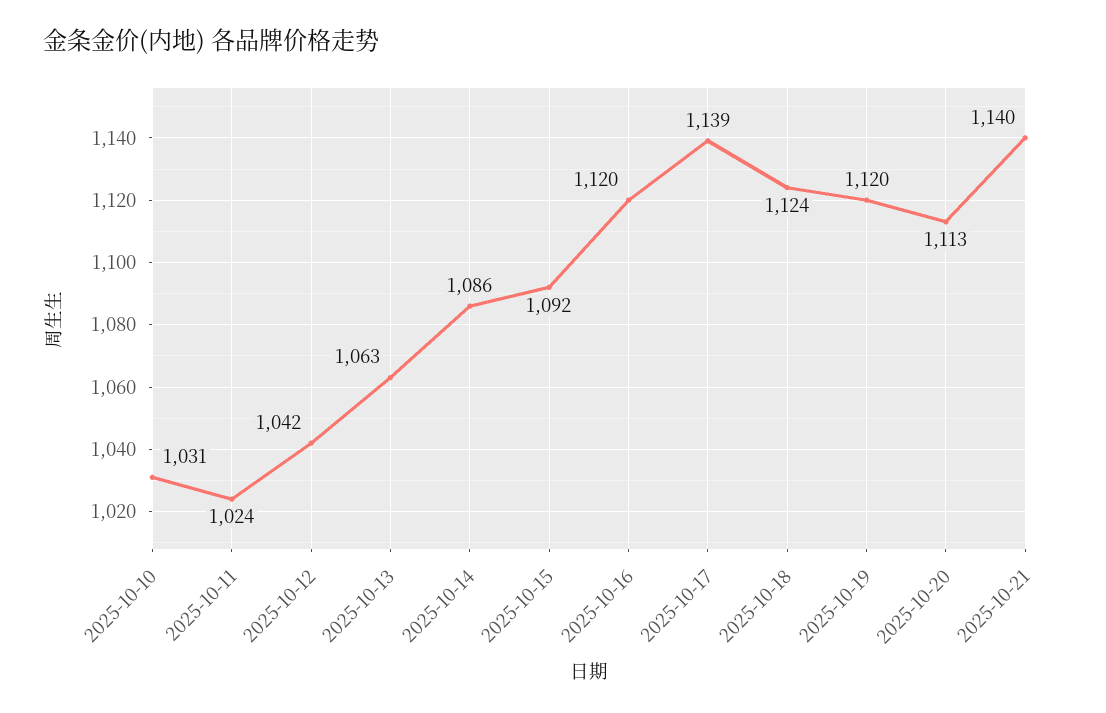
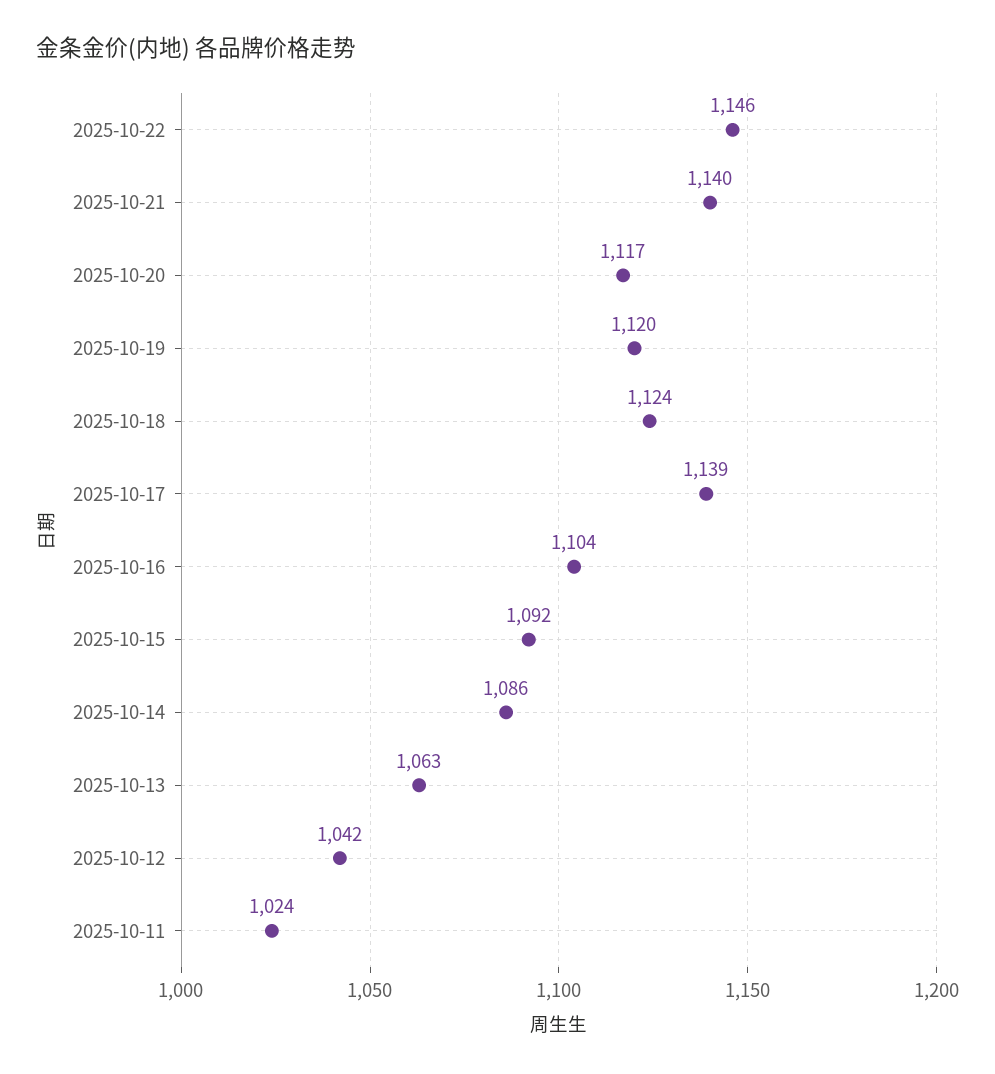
2025-10-10: 1031 -> none
2025-10-16: 1120 -> 1104
2025-10-20: 1113 -> 1117
2025-10-22: none -> 1146

